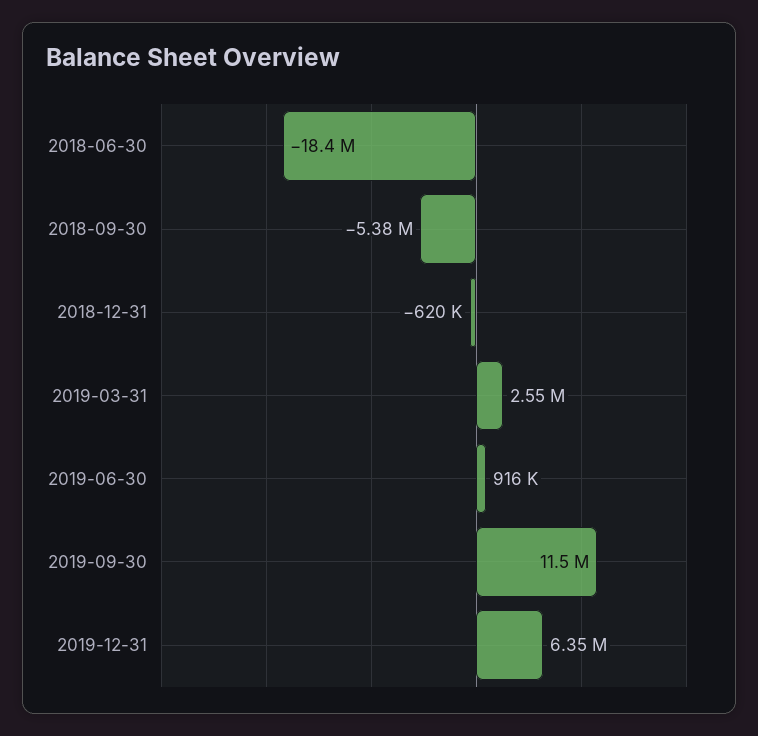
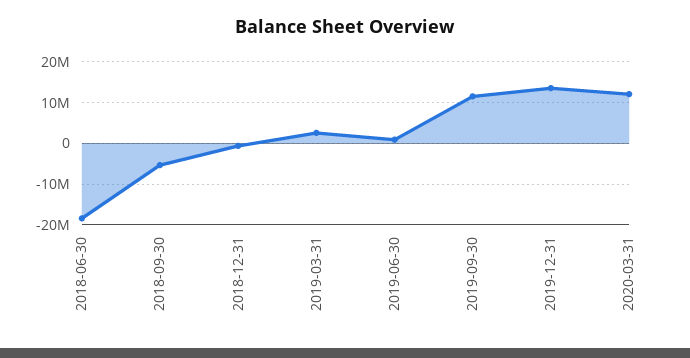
2019-12-31: 6350000 -> 14000000
2020-03-31: none -> 12000000

